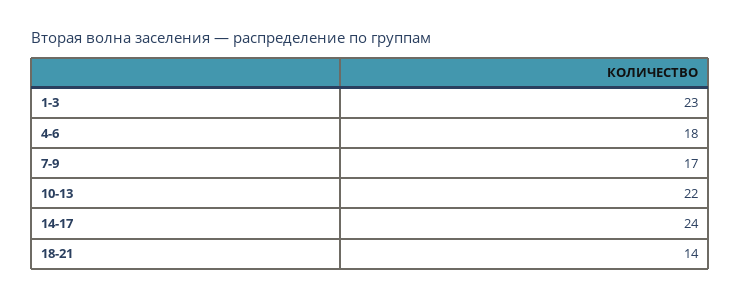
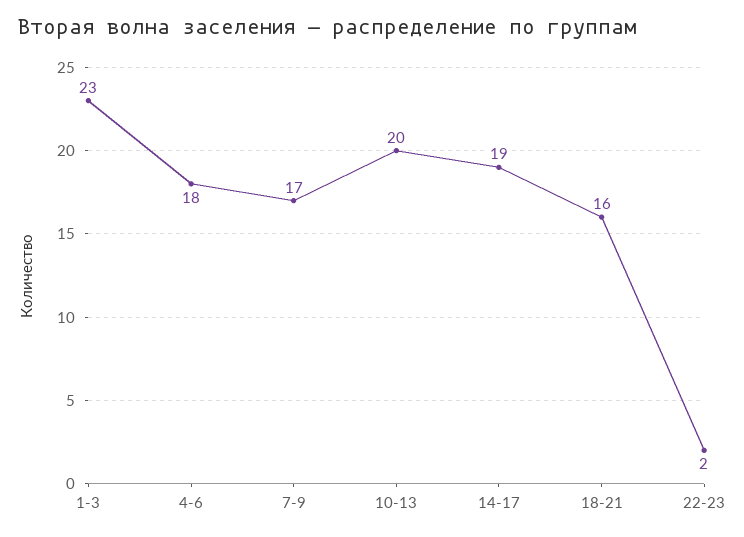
10-13: 22 -> 20
14-17: 24 -> 19
18-21: 14 -> 16
22-23: none -> 2

